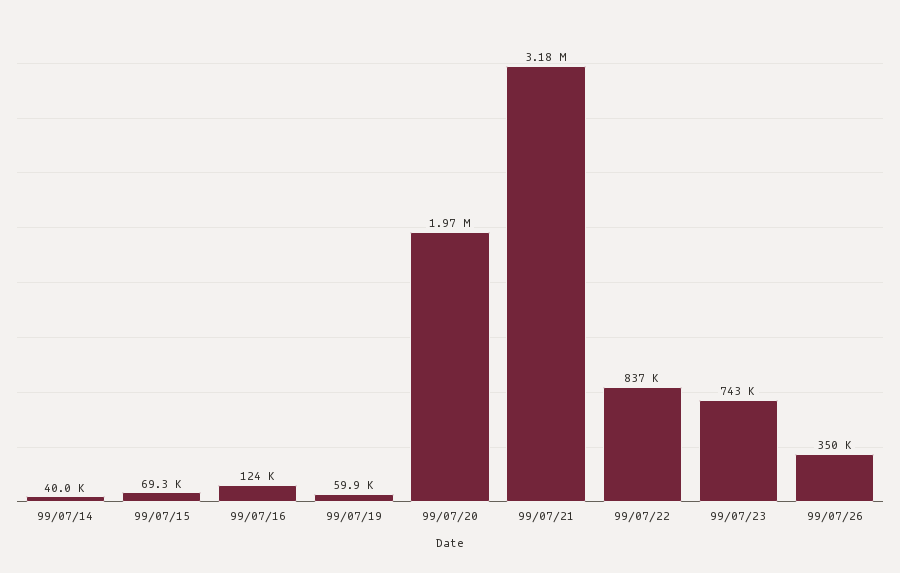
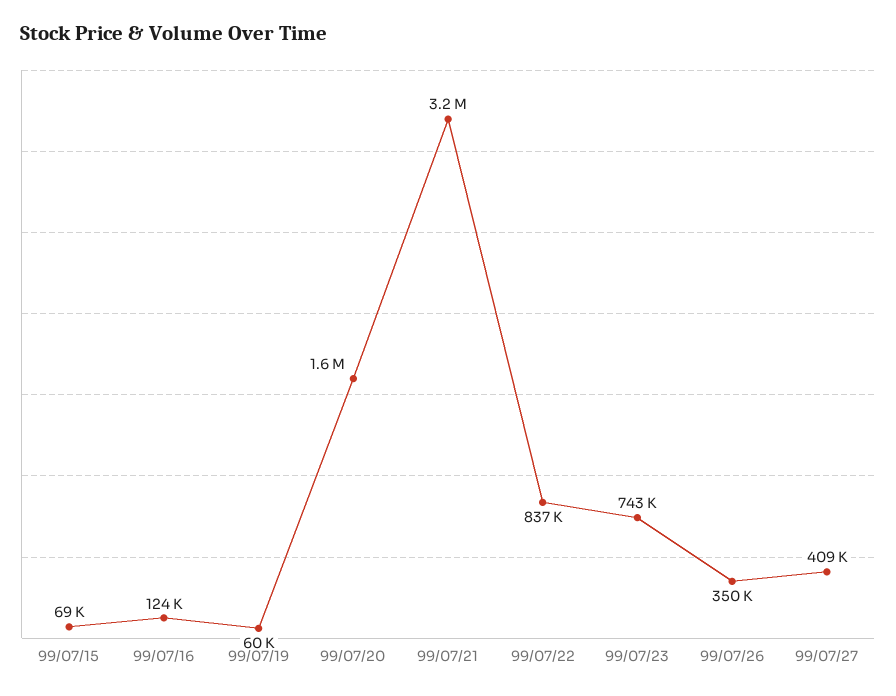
99/07/14: 40000 -> none
99/07/20: 1970000 -> 1600000
99/07/27: none -> 409000

